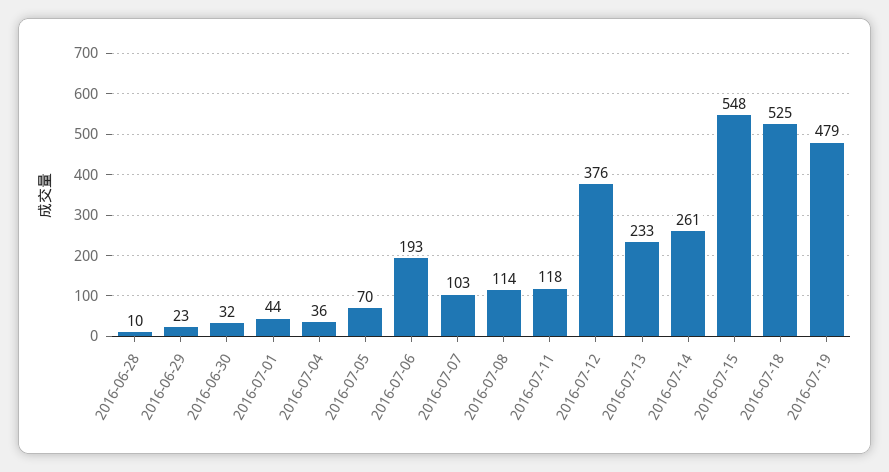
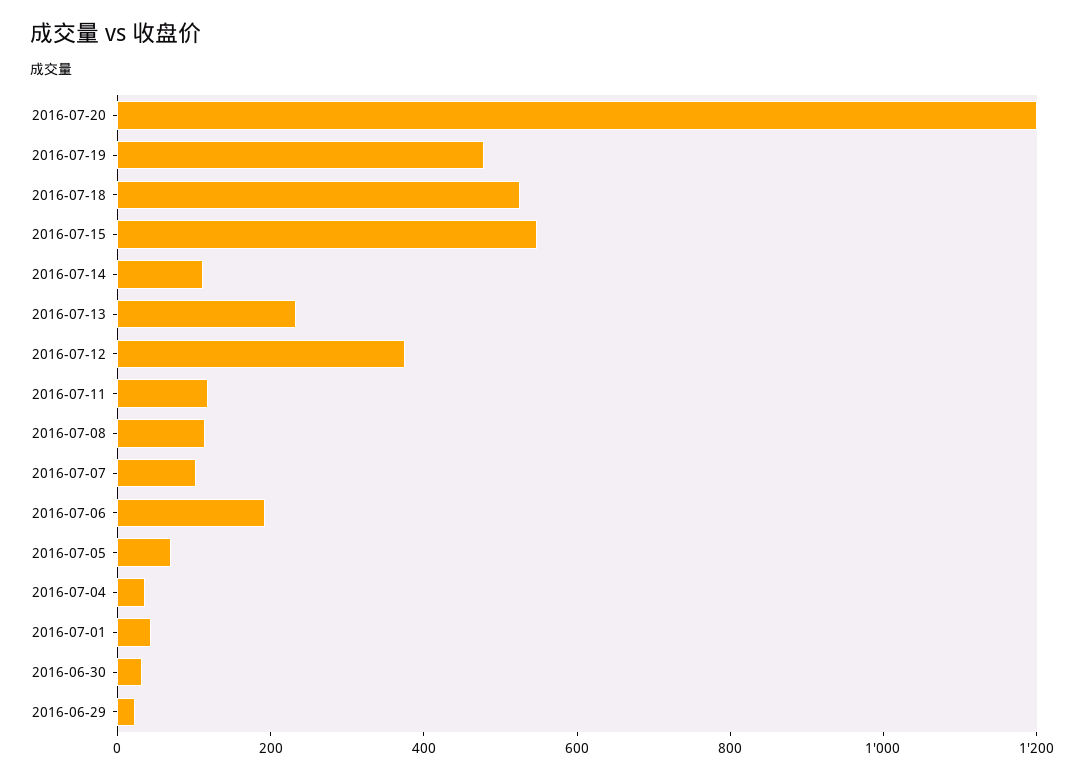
2016-06-28: 10 -> none
2016-07-14: 261 -> 100
2016-07-20: none -> 1200

